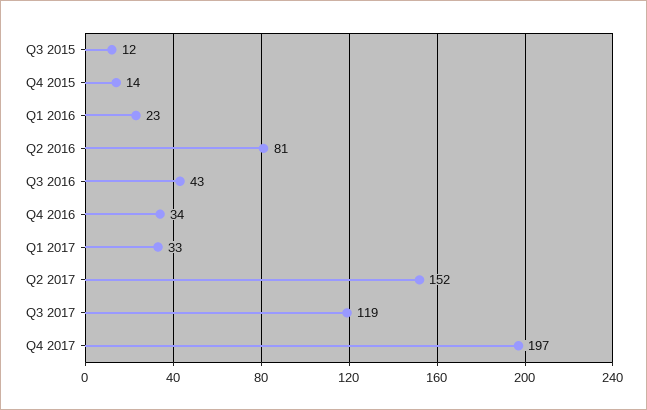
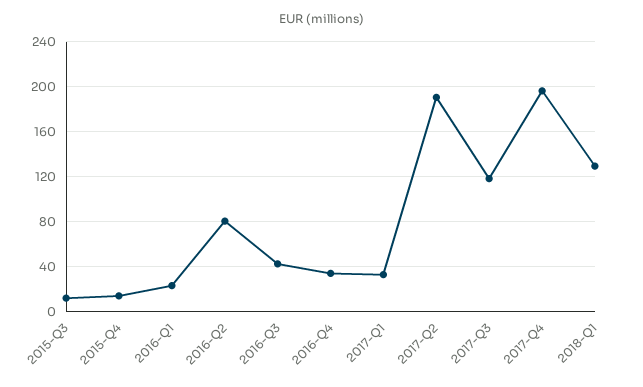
Q2 2017: 152 -> 190
2018-Q1: none -> 130

